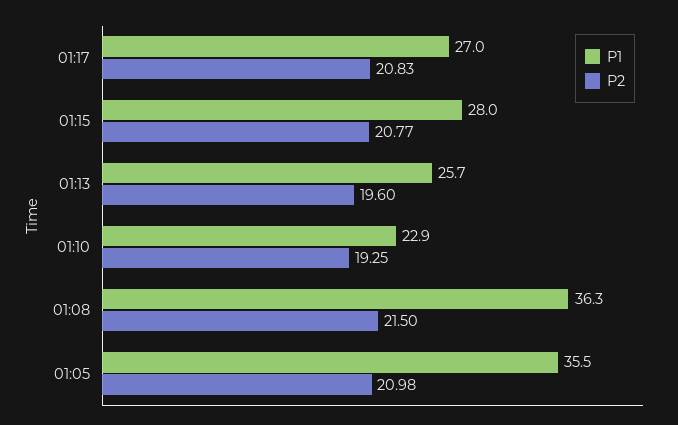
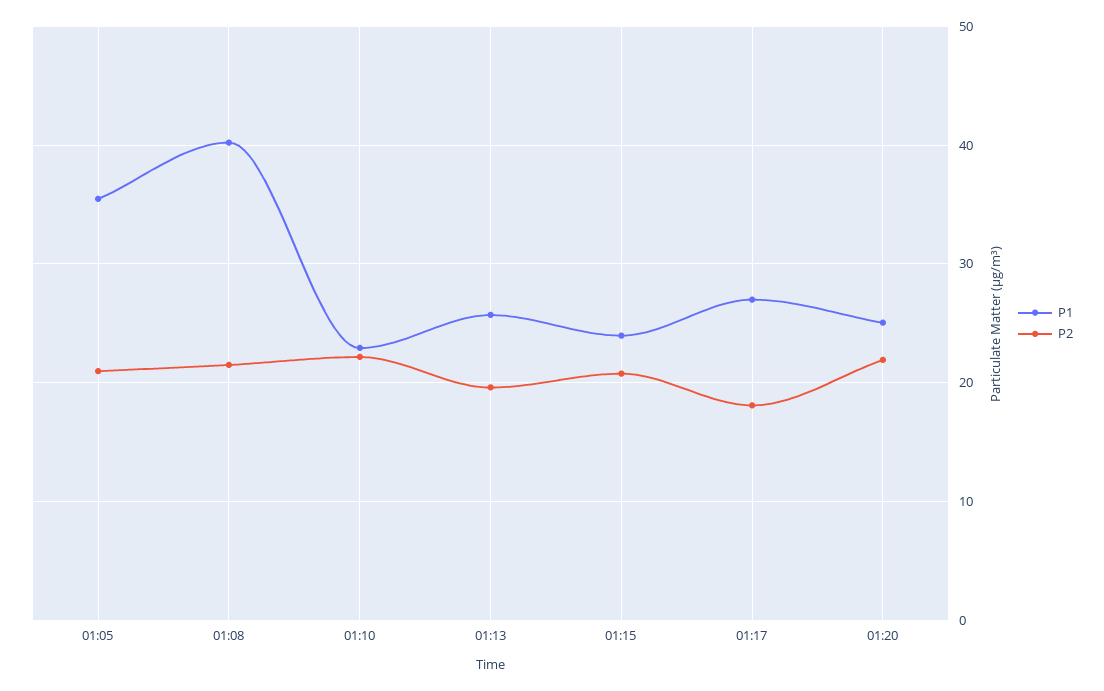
P2, 01:17: 20.83 -> 18
P1, 01:15: 28 -> 24
P2, 01:10: 19.25 -> 22
P1, 01:08: 36.3 -> 40
P1, 01:20: none -> 25
P2, 01:20: none -> 22

